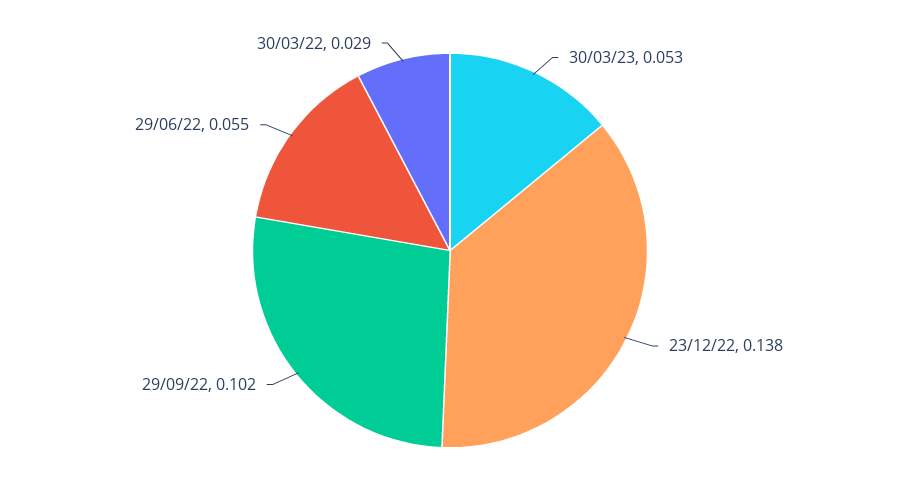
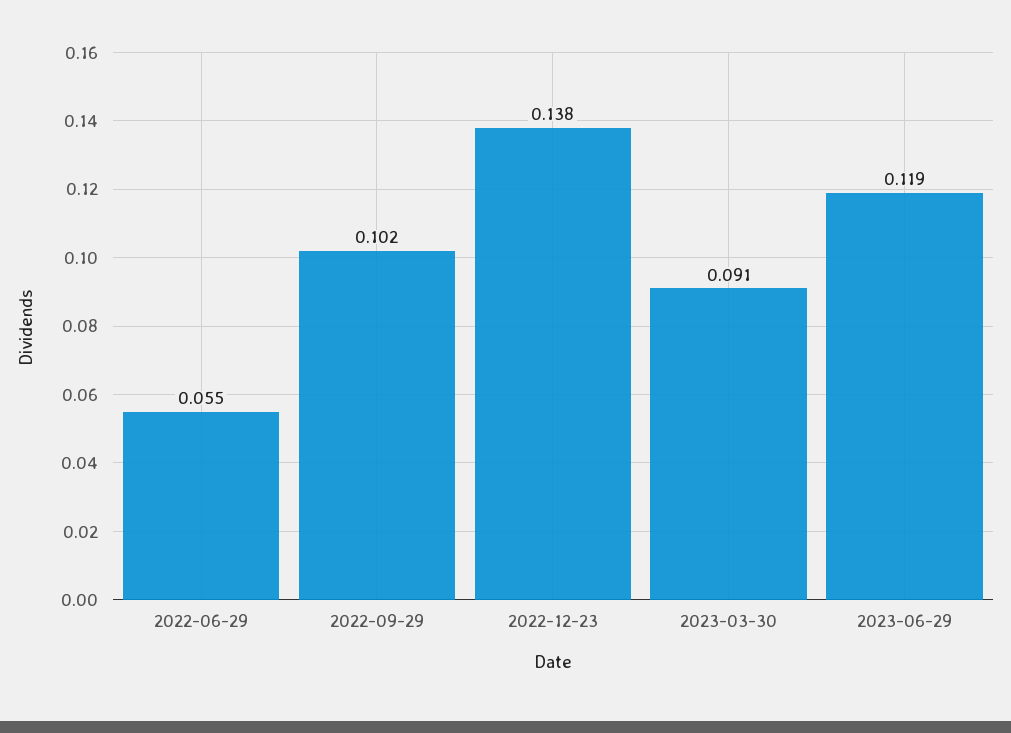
30/03/23: 0.053 -> 0.091
30/03/22: 0.029 -> none
2023-06-29: none -> 0.119

